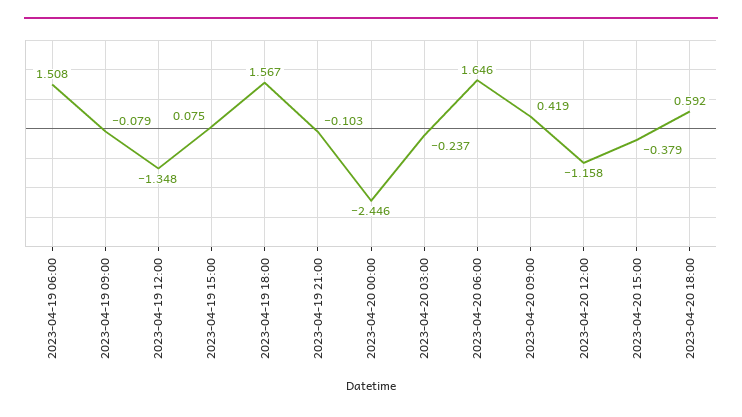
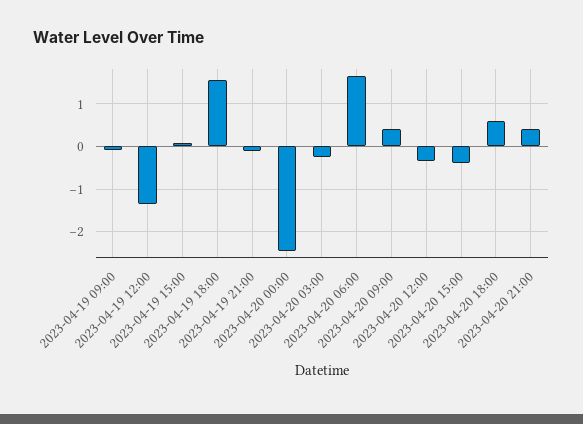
2023-04-19 06:00: 1.508 -> none
2023-04-20 12:00: -1.158 -> -0.4
2023-04-20 21:00: none -> 0.4

